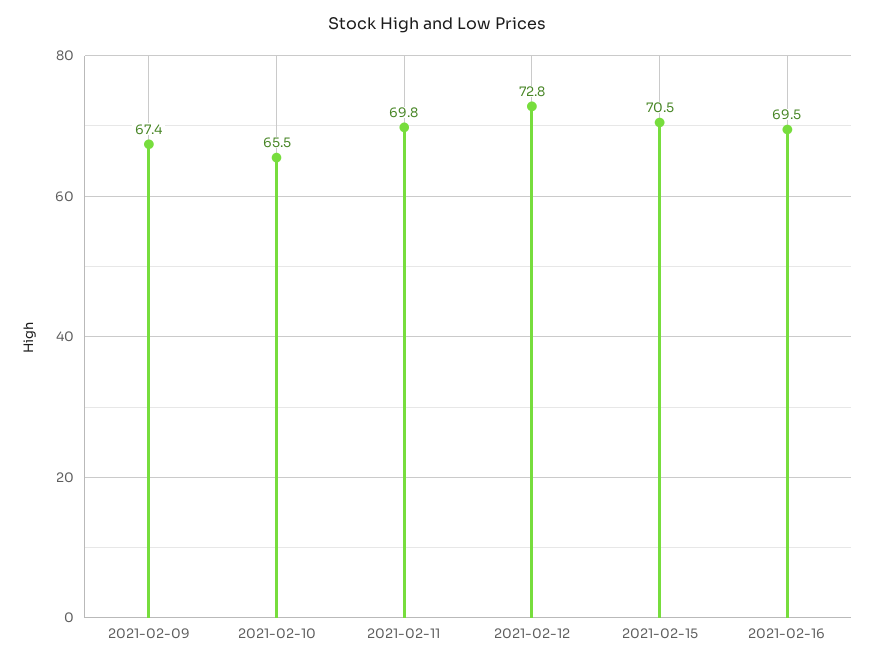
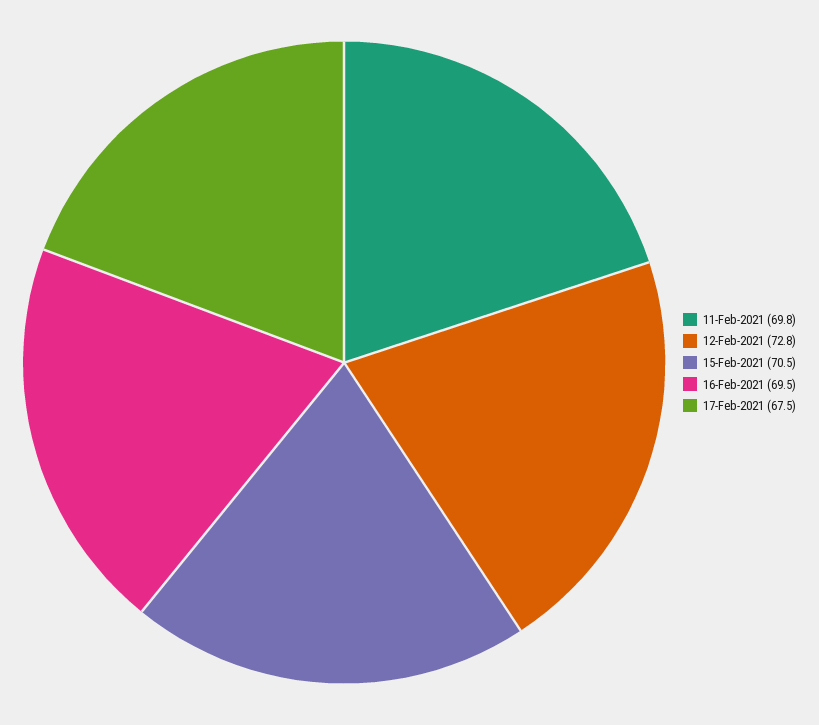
2021-02-09: 67.4 -> none
2021-02-10: 65.5 -> none
17-Feb-2021: none -> 67.5

